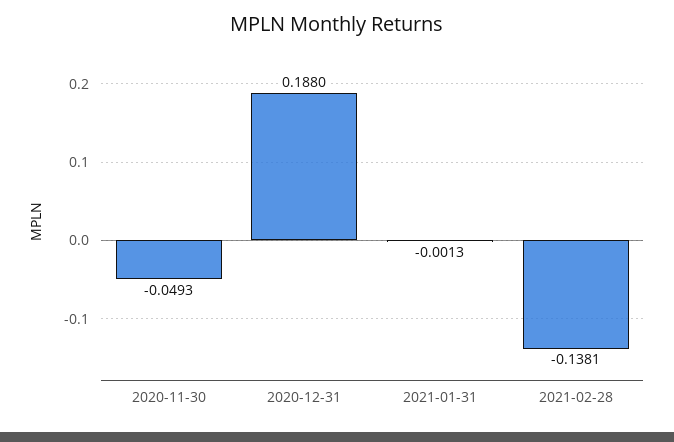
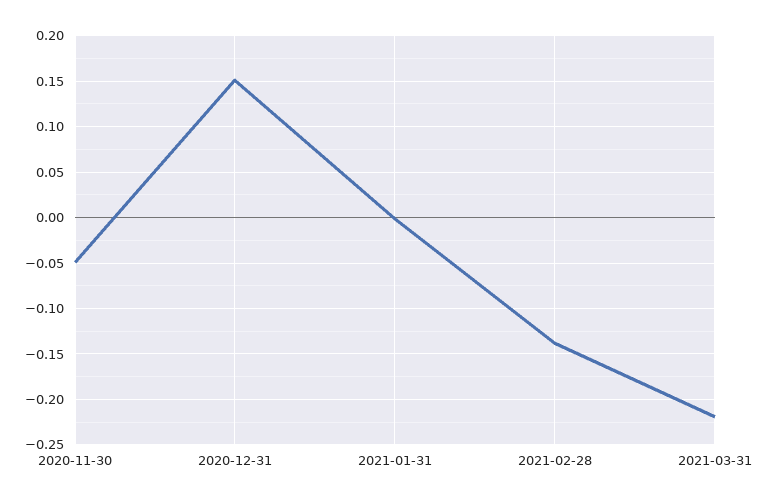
2020-12-31: 0.188 -> 0.15
2021-03-31: none -> -0.22

